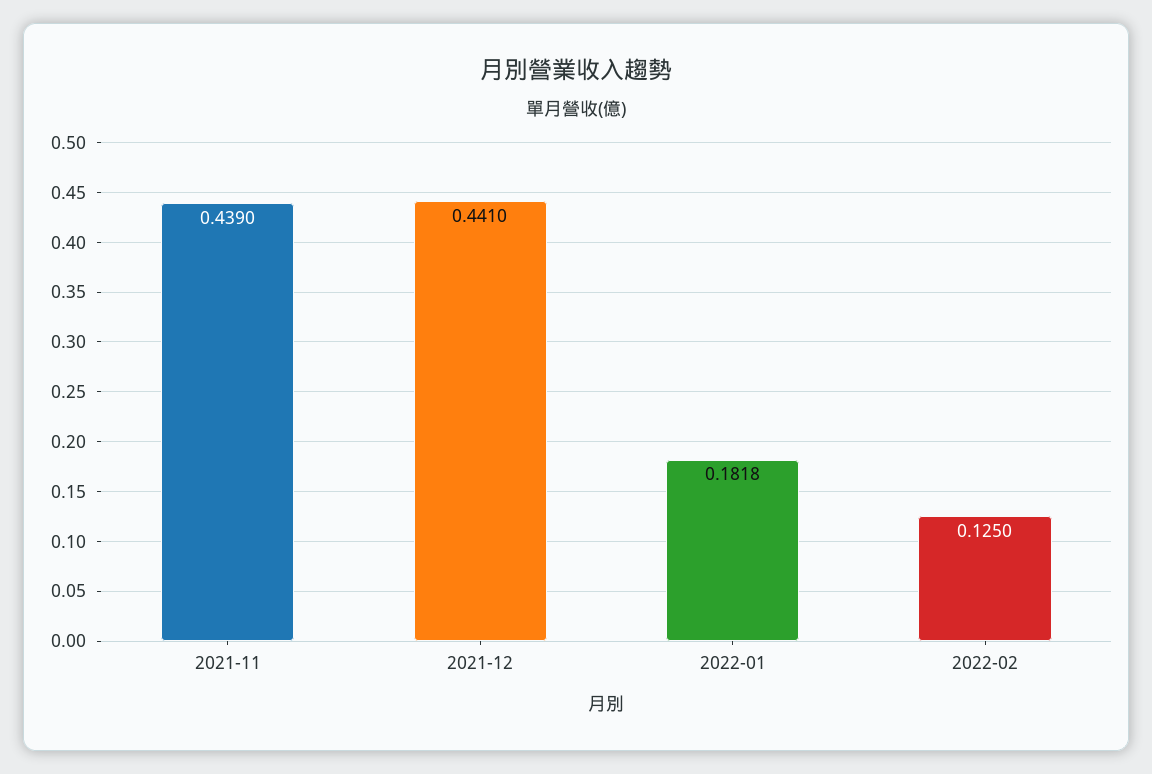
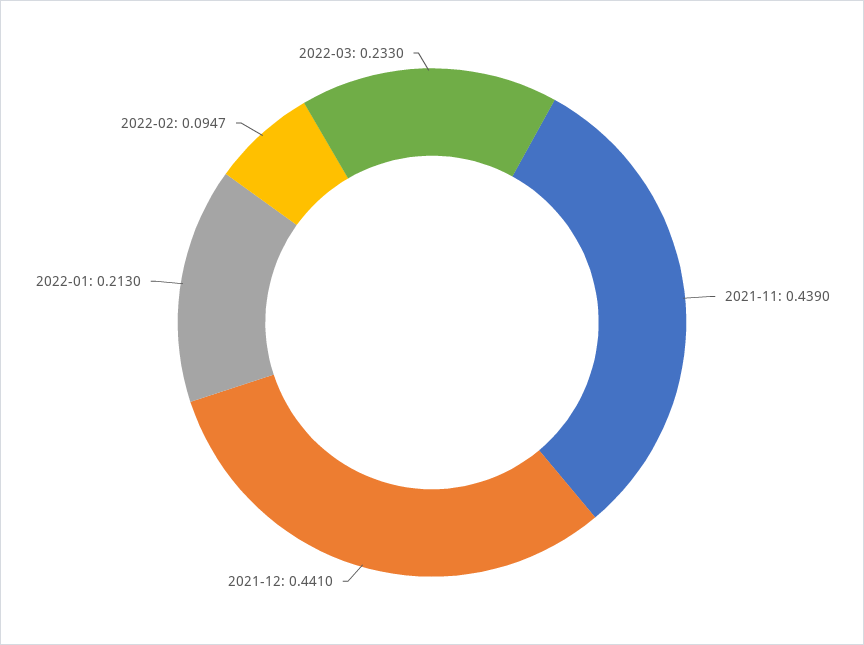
2022-01: 0.1818 -> 0.213
2022-02: 0.125 -> 0.0947
2022-03: none -> 0.233

